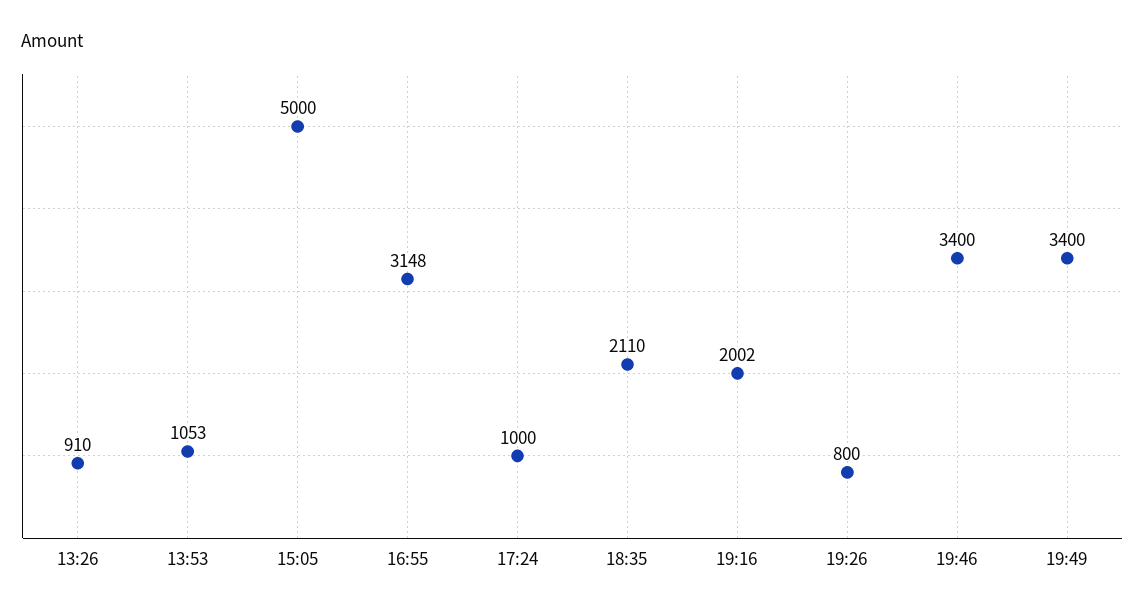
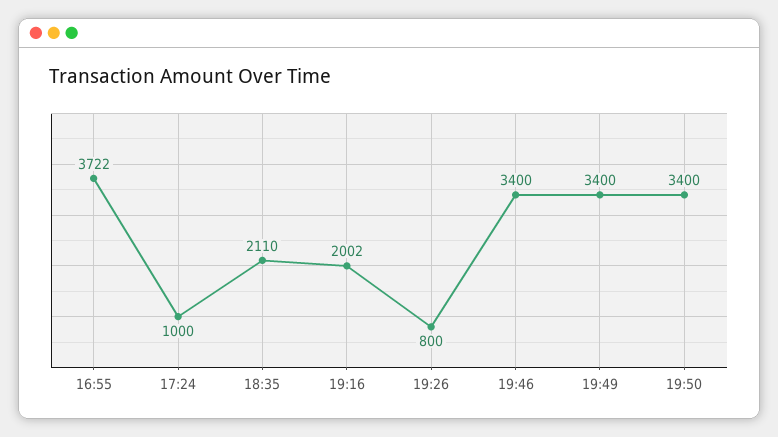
13:26: 910 -> none
13:53: 1053 -> none
15:05: 5000 -> none
16:55: 3148 -> 3722
19:50: none -> 3400

